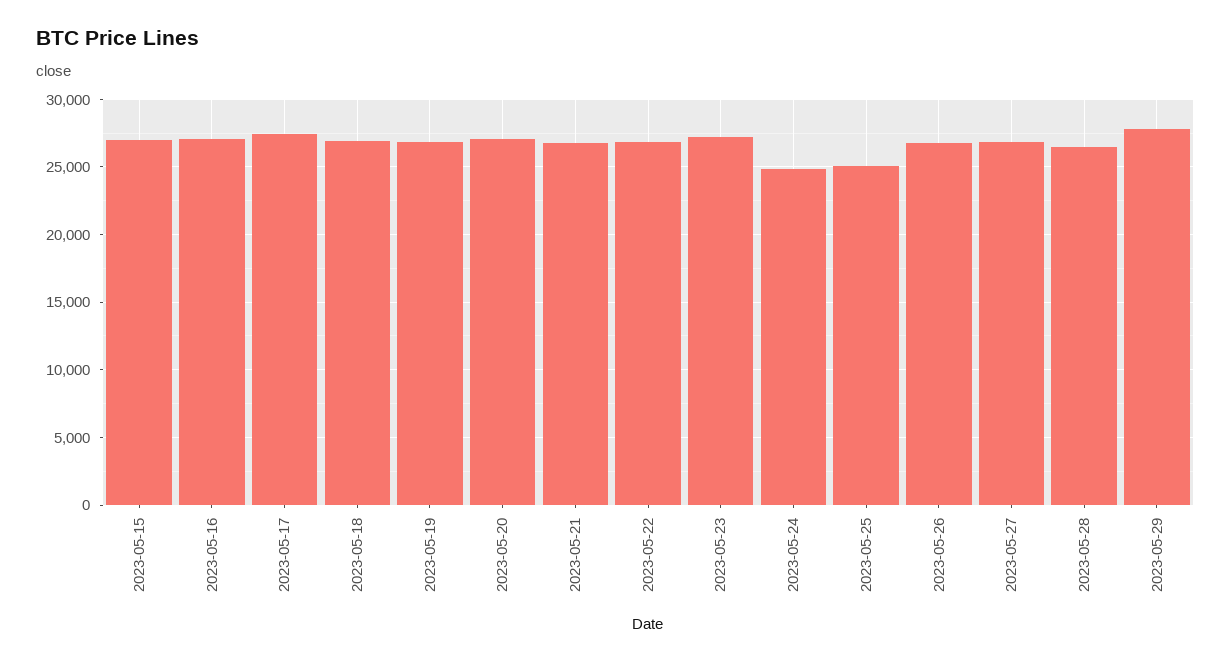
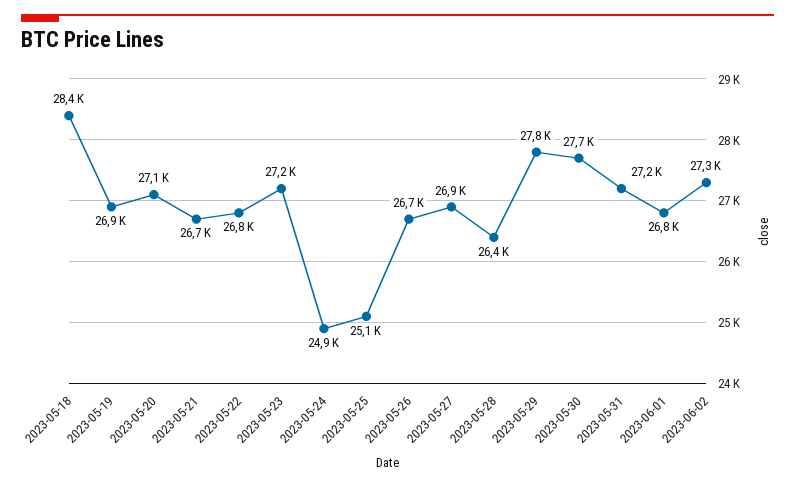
2023-05-15: 27000 -> none
2023-05-16: 27000 -> none
2023-05-17: 27500 -> none
2023-05-18: 27000 -> 28400
2023-05-30: none -> 27700
2023-05-31: none -> 27200
2023-06-01: none -> 26800
2023-06-02: none -> 27300

